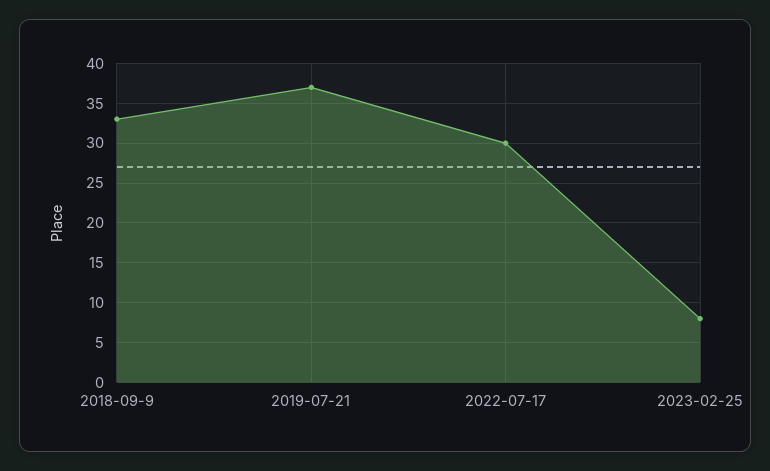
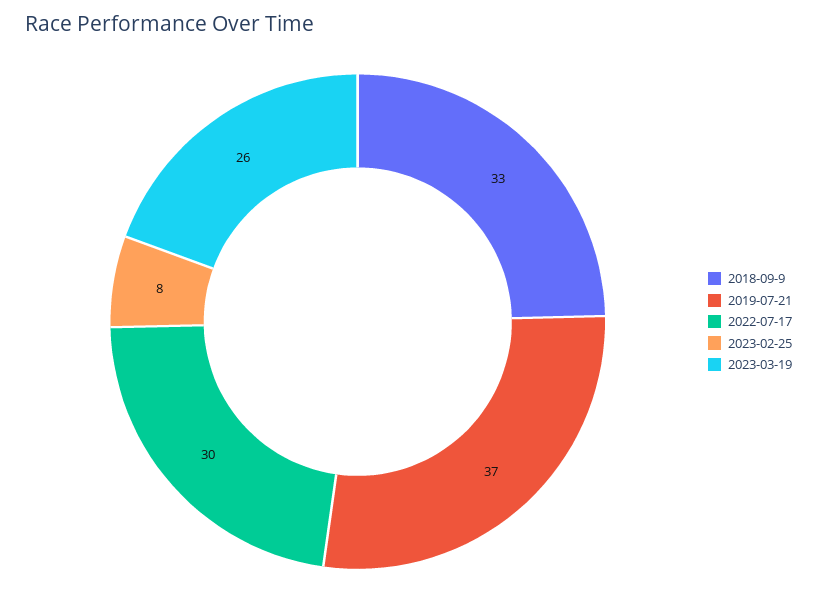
2023-03-19: none -> 26

